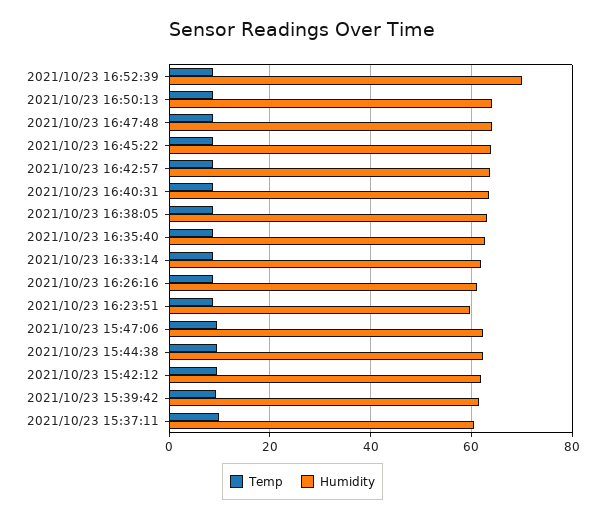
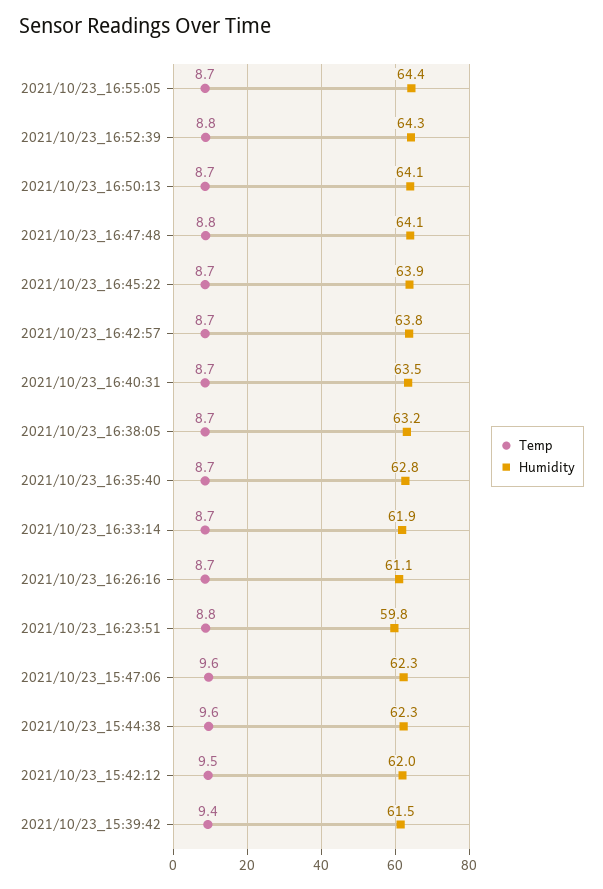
Humidity, 2021/10/23 16:52:39: 70 -> 64.3
Temp, 2021/10/23 15:37:11: 10 -> none
Humidity, 2021/10/23 15:37:11: 60 -> none
Temp, 2021/10/23_16:55:05: none -> 8.7
Humidity, 2021/10/23_16:55:05: none -> 64.4

